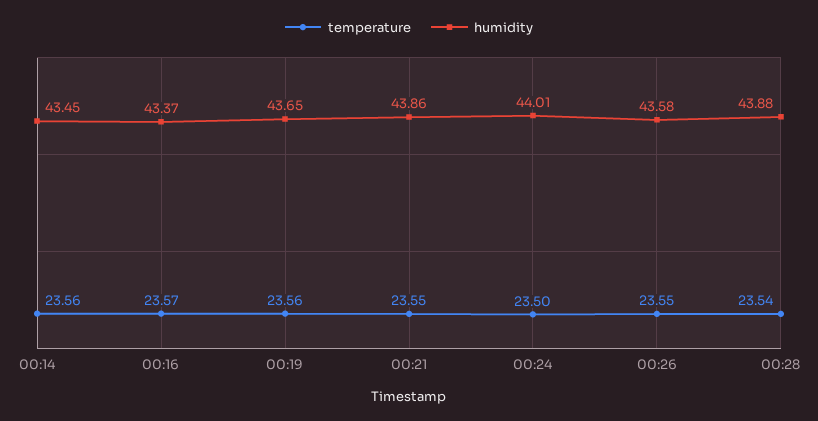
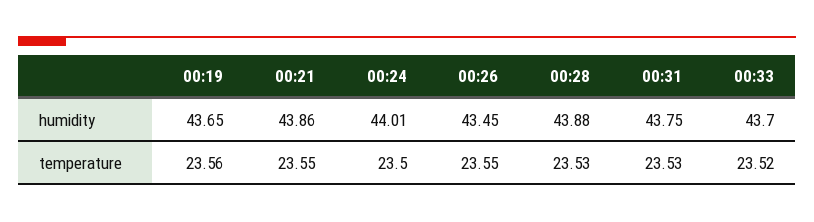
temperature, 00:14: 23.56 -> none
humidity, 00:14: 43.45 -> none
temperature, 00:16: 23.57 -> none
humidity, 00:16: 43.37 -> none
humidity, 00:26: 43.58 -> 43.45
temperature, 00:28: 23.54 -> 23.53
humidity, 00:31: none -> 43.75
humidity, 00:33: none -> 43.7
temperature, 00:31: none -> 23.53
temperature, 00:33: none -> 23.52

